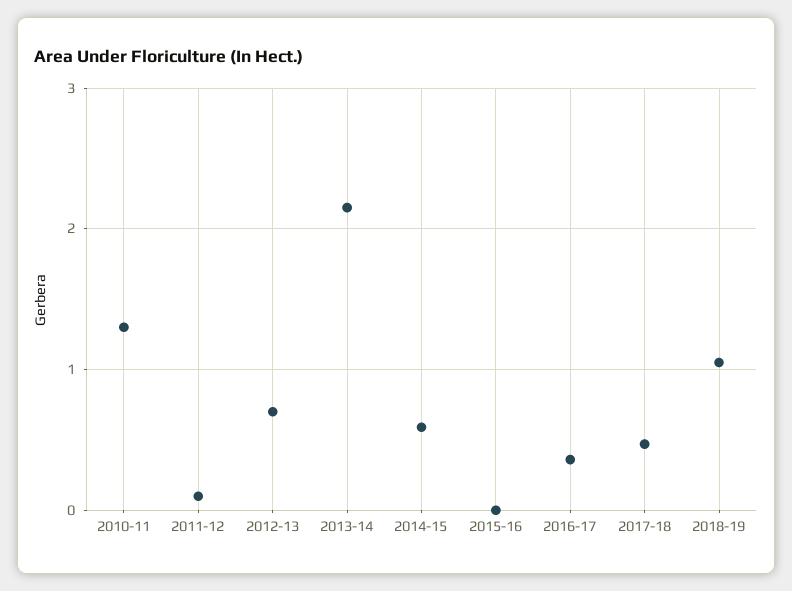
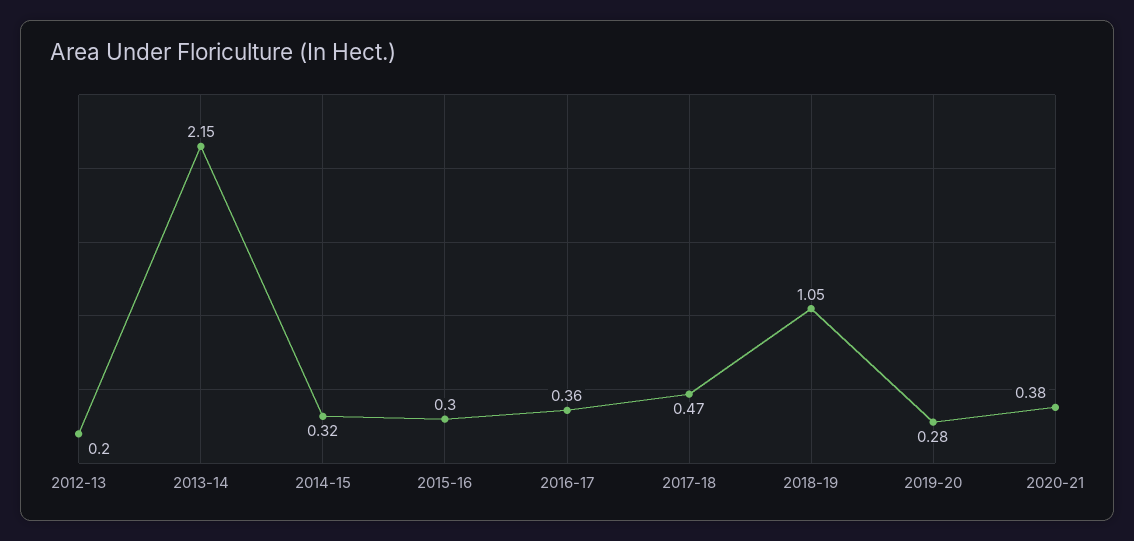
2010-11: 1.3 -> none
2011-12: 0.1 -> none
2012-13: 0.7 -> 0.2
2014-15: 0.6 -> 0.32
2015-16: 0 -> 0.3
2019-20: none -> 0.28
2020-21: none -> 0.38

